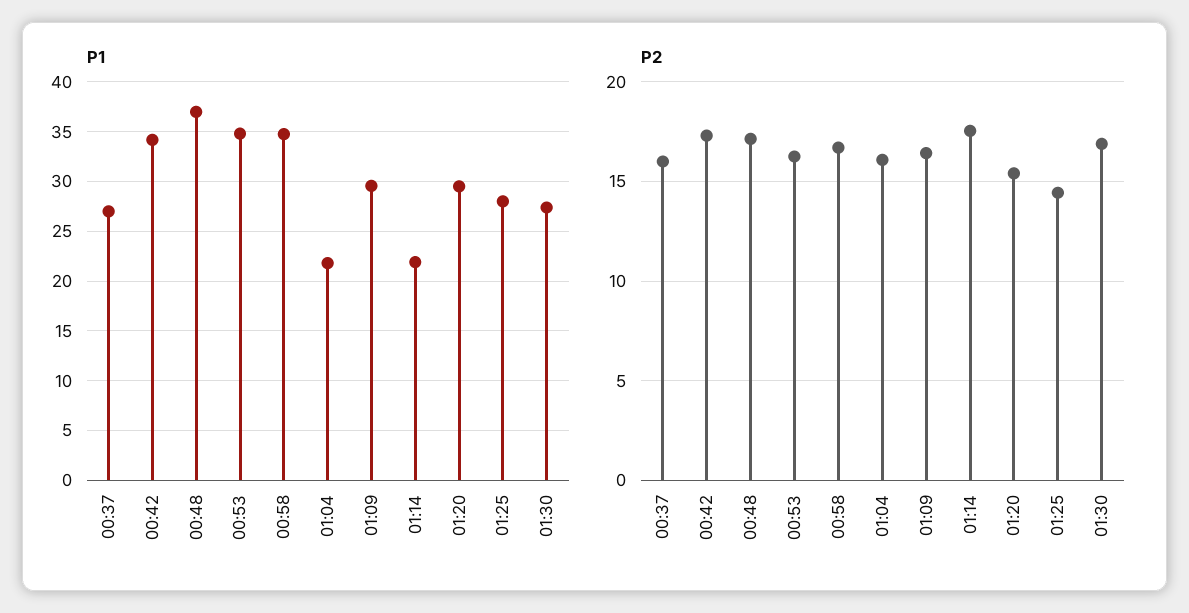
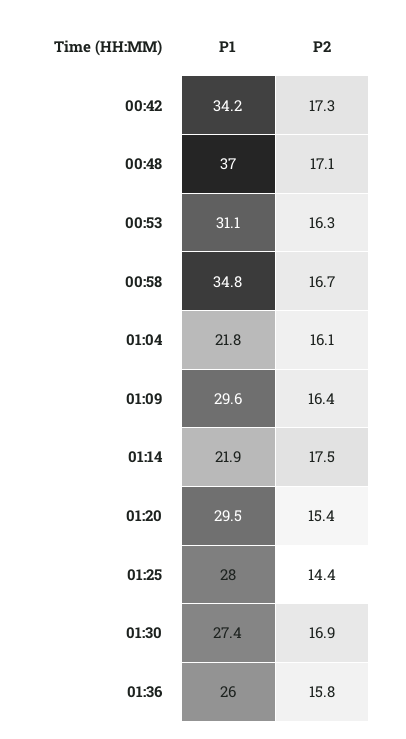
P1, 00:37: 27 -> none
P1, 00:53: 35 -> 31.1
P2, 00:37: 16 -> none
P1, 01:36: none -> 26
P2, 01:36: none -> 15.8

